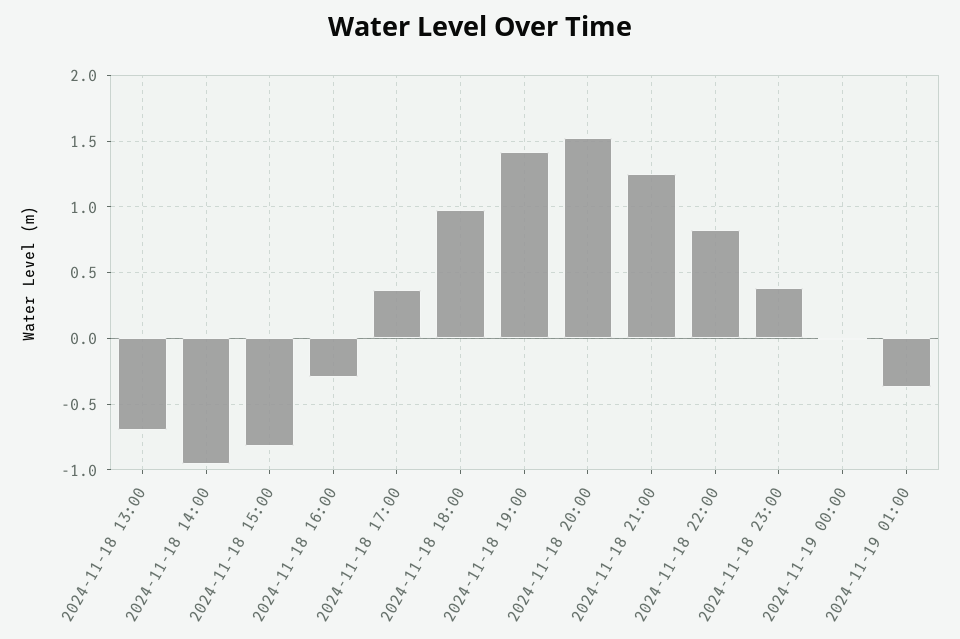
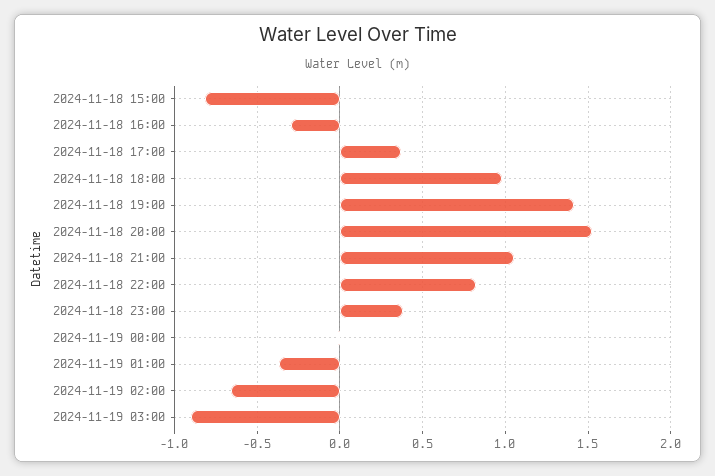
2024-11-18 13:00: -0.7 -> none
2024-11-18 14:00: -0.95 -> none
2024-11-18 21:00: 1.25 -> 1.05
2024-11-19 02:00: none -> -0.65
2024-11-19 03:00: none -> -0.9

